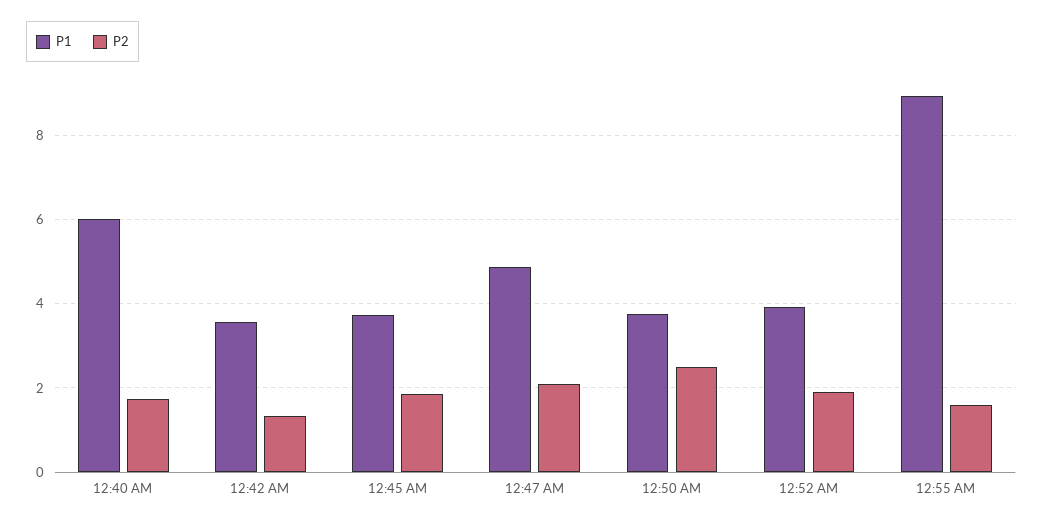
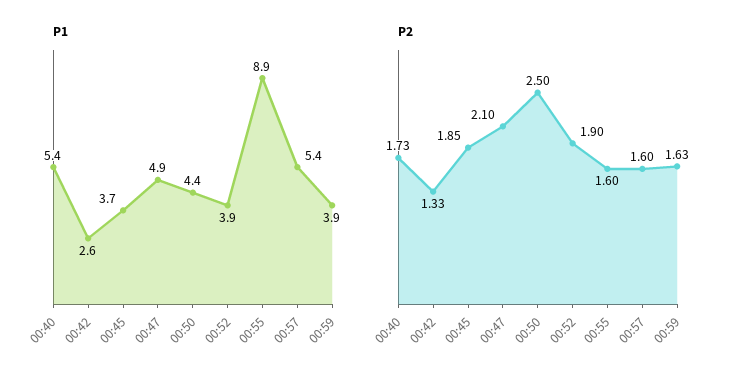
P1, 12:40 AM: 6 -> 5.4
P1, 12:42 AM: 3.6 -> 2.6
P1, 12:50 AM: 3.8 -> 4.4
P1, 00:57: none -> 5.4
P1, 00:59: none -> 3.9
P2, 00:57: none -> 1.6
P2, 00:59: none -> 1.63

